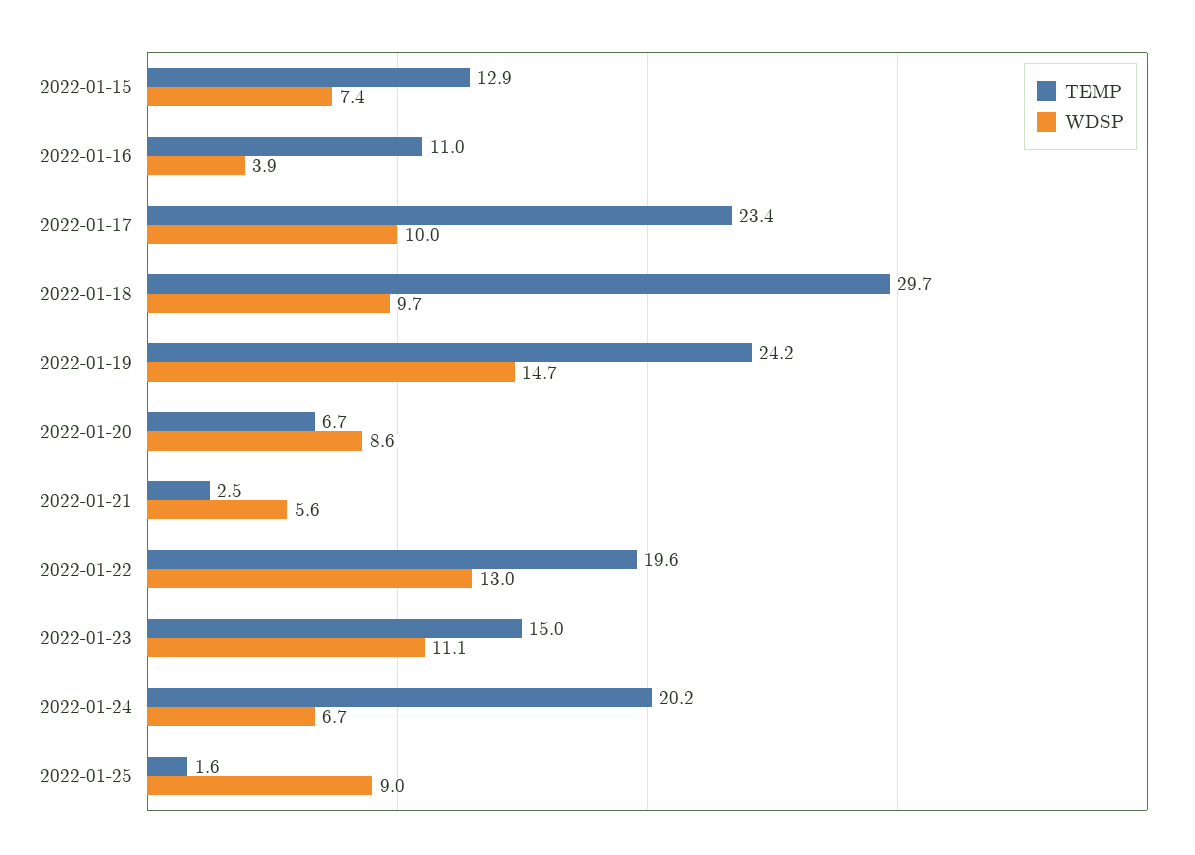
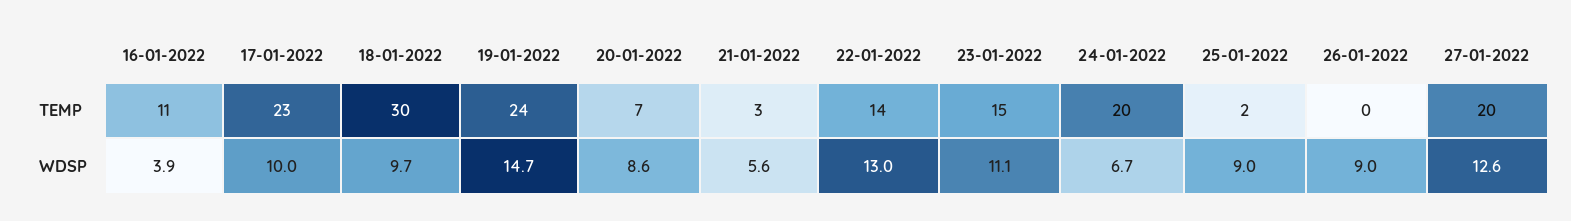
TEMP, 2022-01-15: 12.9 -> none
WDSP, 2022-01-15: 7.4 -> none
TEMP, 2022-01-22: 19.6 -> 14
TEMP, 26-01-2022: none -> 0
TEMP, 27-01-2022: none -> 20
WDSP, 26-01-2022: none -> 9
WDSP, 27-01-2022: none -> 12.6

